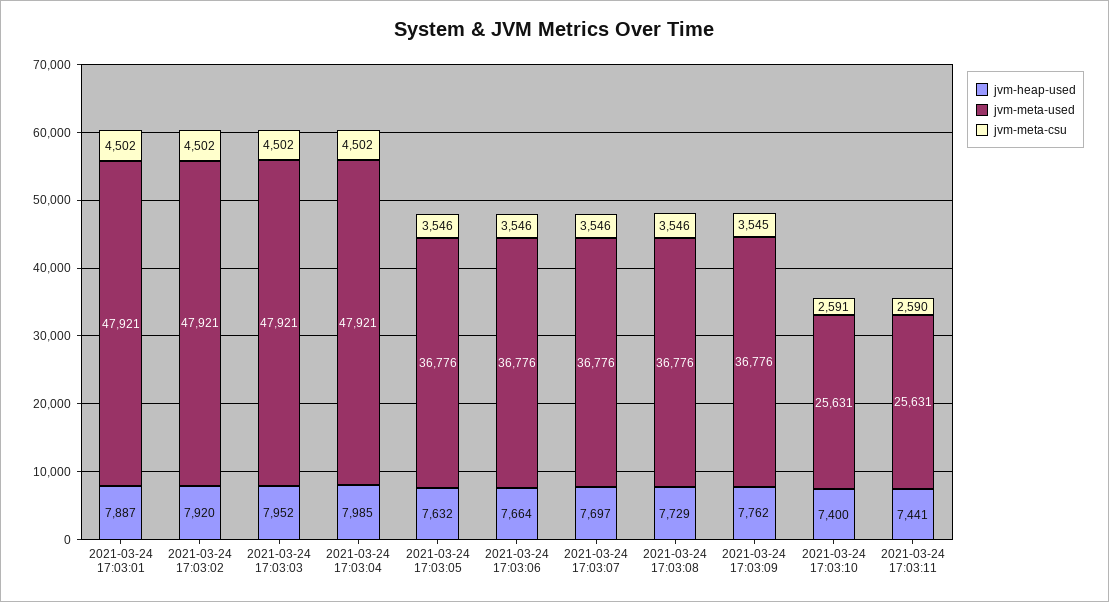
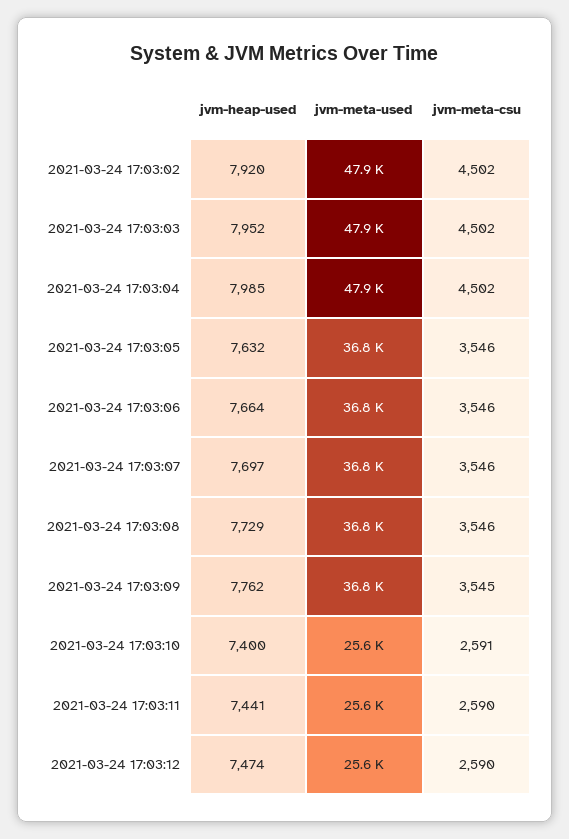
jvm-heap-used, 2021-03-24 17:03:01: 7887 -> none
jvm-meta-used, 2021-03-24 17:03:01: 47921 -> none
jvm-meta-csu, 2021-03-24 17:03:01: 4502 -> none
jvm-heap-used, 2021-03-24 17:03:12: none -> 7474
jvm-meta-used, 2021-03-24 17:03:12: none -> 25600
jvm-meta-csu, 2021-03-24 17:03:12: none -> 2590

